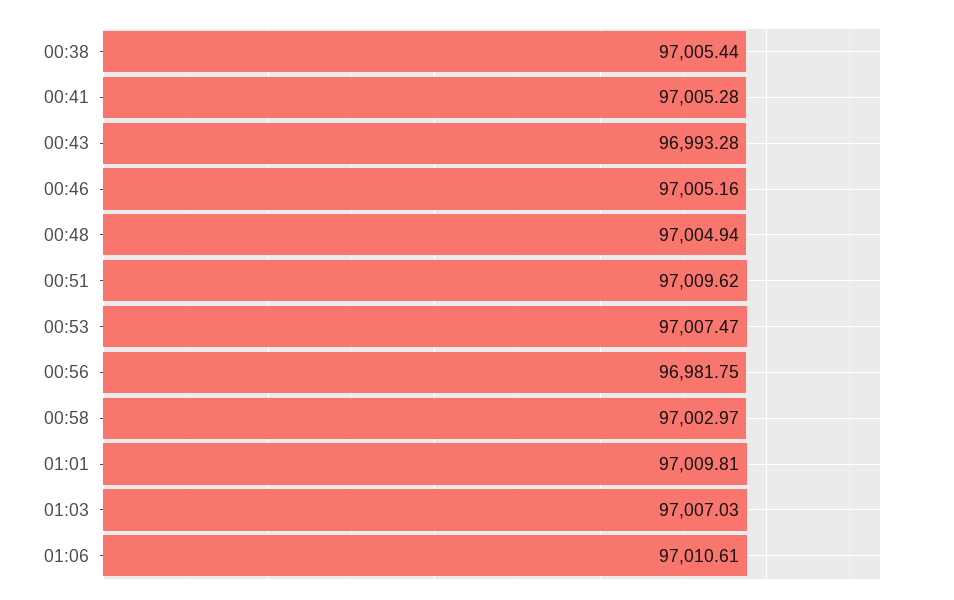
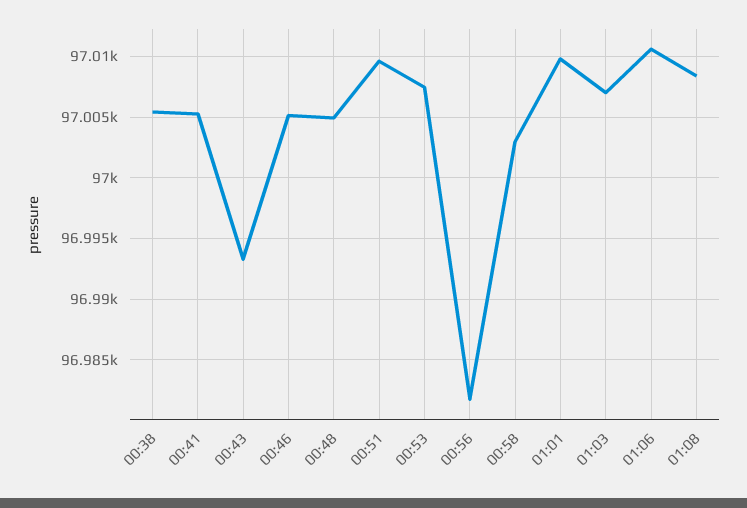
01:08: none -> 97008.5

